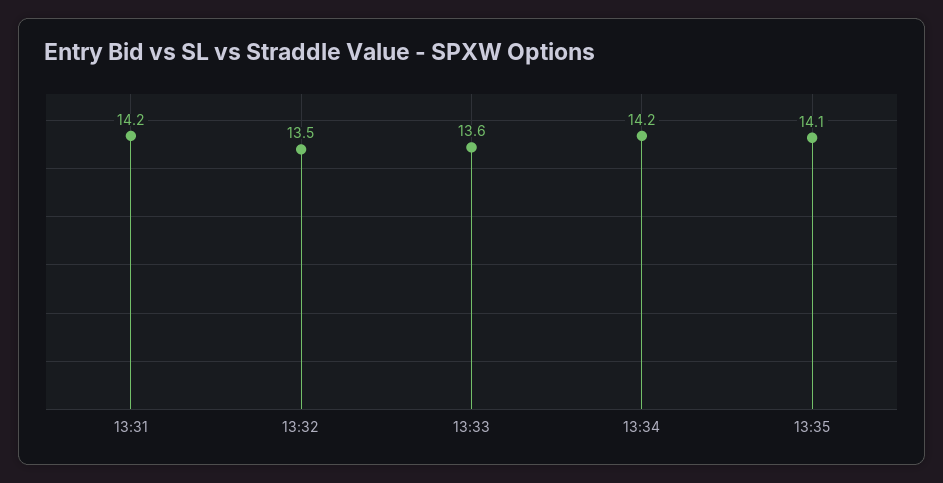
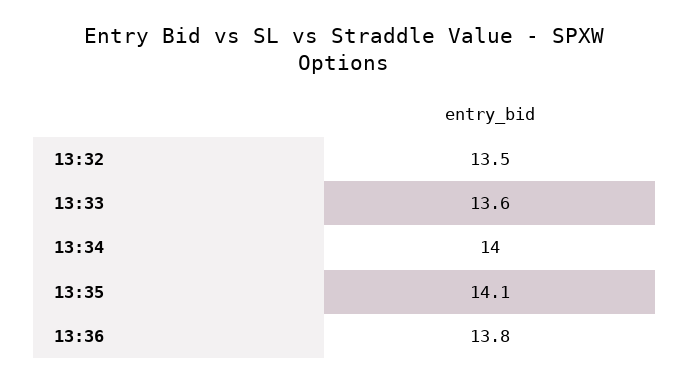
13:31: 14.2 -> none
13:34: 14.2 -> 14
13:36: none -> 13.8

